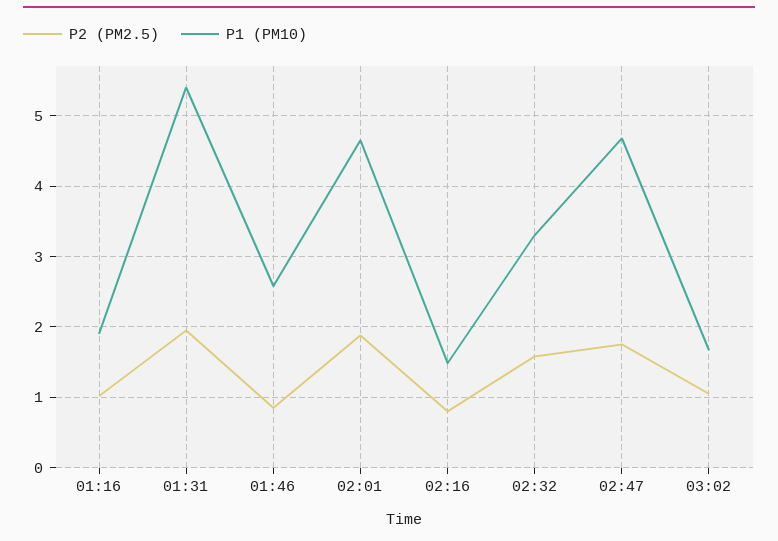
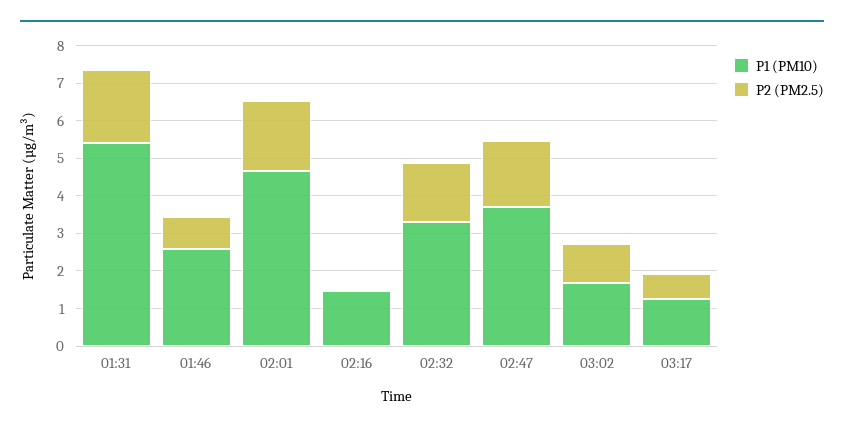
P2 (PM2.5), 01:16: 1 -> none
P1 (PM10), 01:16: 1.9 -> none
P2 (PM2.5), 02:16: 0.8 -> 0
P1 (PM10), 02:47: 4.7 -> 3.75
P1 (PM10), 03:17: none -> 1.25
P2 (PM2.5), 03:17: none -> 0.75

